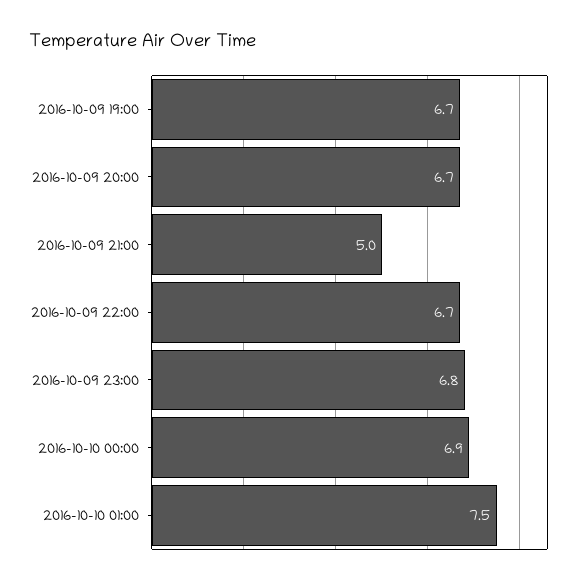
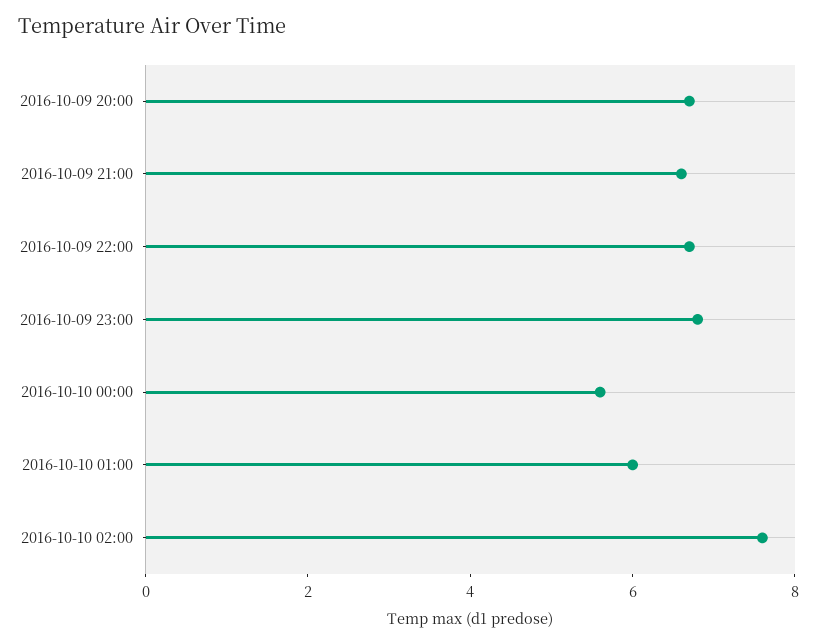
2016-10-09 19:00: 6.7 -> none
2016-10-09 21:00: 5 -> 6.5
2016-10-10 00:00: 6.9 -> 5.5
2016-10-10 01:00: 7.5 -> 6
2016-10-10 02:00: none -> 7.5

